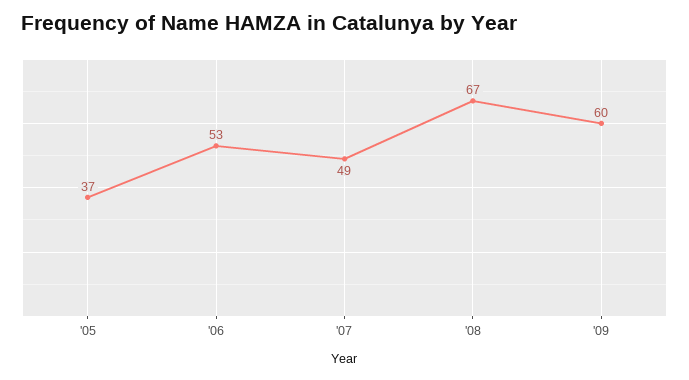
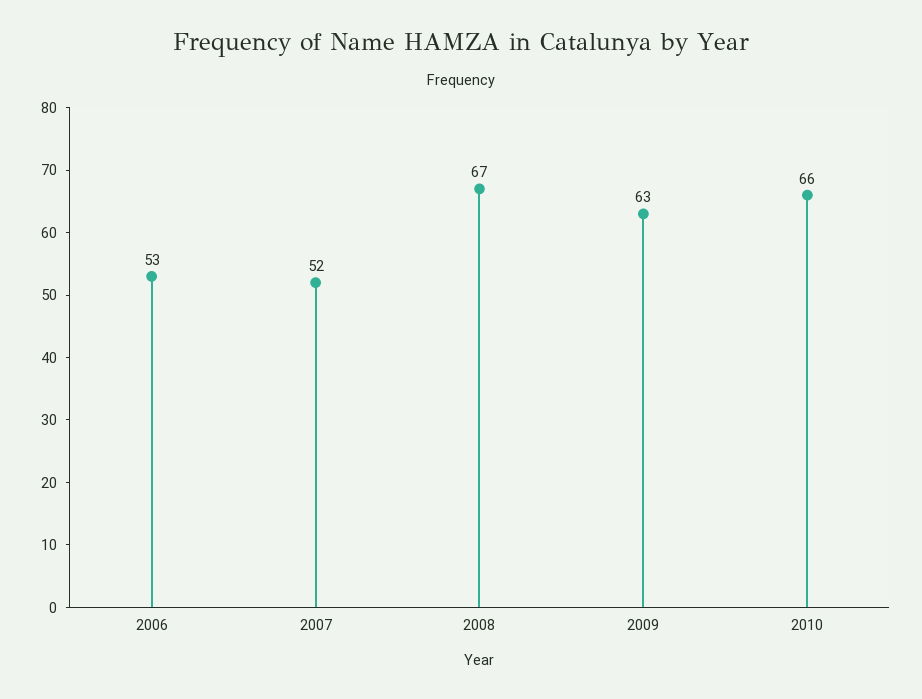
'05: 37 -> none
'07: 49 -> 52
'09: 60 -> 63
2010: none -> 66

